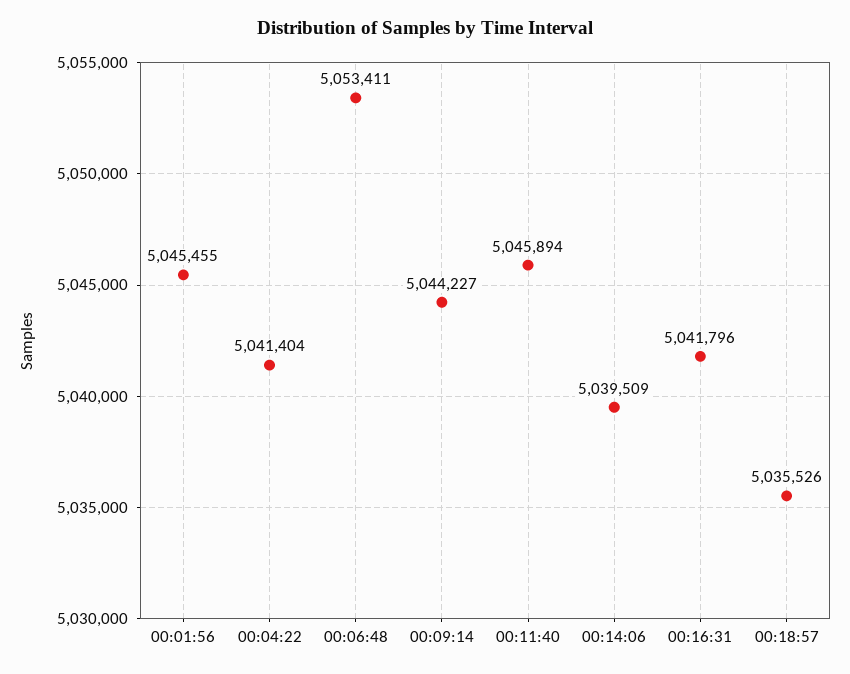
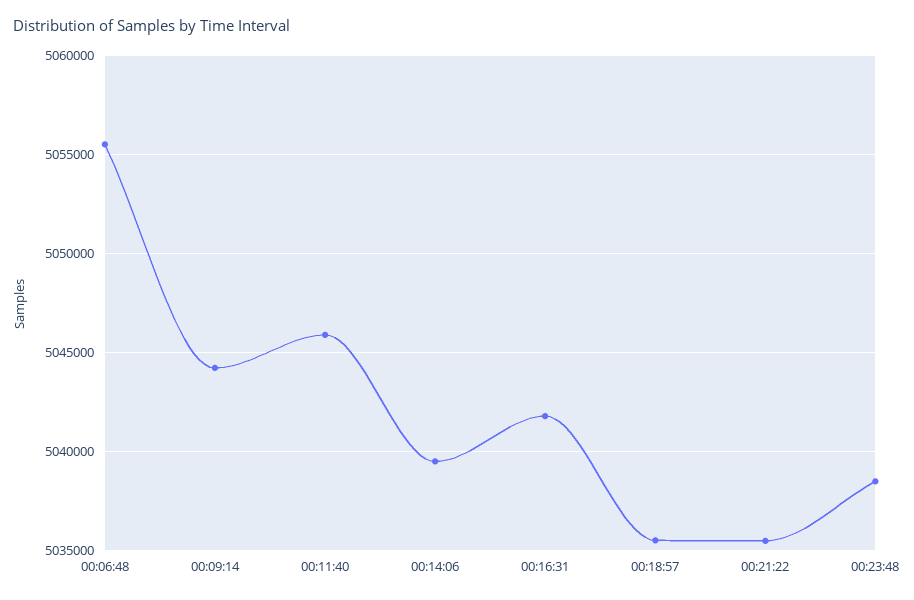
00:01:56: 5045455 -> none
00:04:22: 5041404 -> none
00:06:48: 5053411 -> 5055500
00:21:22: none -> 5035500
00:23:48: none -> 5038500

